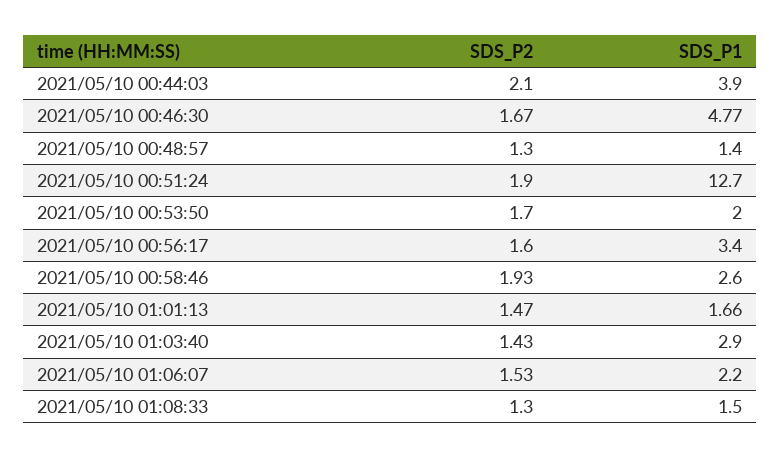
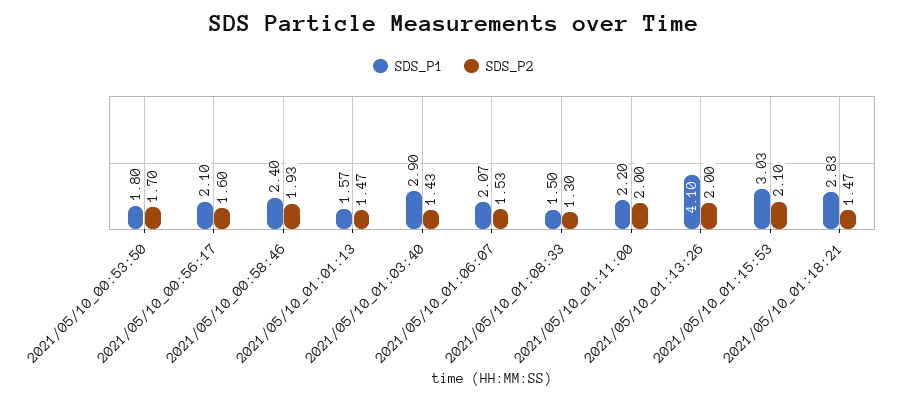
SDS_P2, 2021/05/10 00:44:03: 2.1 -> none
SDS_P1, 2021/05/10 00:44:03: 3.9 -> none
SDS_P2, 2021/05/10 00:46:30: 1.67 -> none
SDS_P1, 2021/05/10 00:46:30: 4.77 -> none
SDS_P2, 2021/05/10 00:48:57: 1.3 -> none
SDS_P1, 2021/05/10 00:48:57: 1.4 -> none
SDS_P2, 2021/05/10 00:51:24: 1.9 -> none
SDS_P1, 2021/05/10 00:51:24: 12.7 -> none
SDS_P1, 2021/05/10 00:53:50: 2 -> 1.8
SDS_P1, 2021/05/10 00:56:17: 3.4 -> 2.1
SDS_P1, 2021/05/10 00:58:46: 2.6 -> 2.4
SDS_P1, 2021/05/10 01:01:13: 1.66 -> 1.57
SDS_P1, 2021/05/10 01:06:07: 2.2 -> 2.07
SDS_P1, 2021/05/10_01:11:00: none -> 2.2
SDS_P2, 2021/05/10_01:11:00: none -> 2
SDS_P1, 2021/05/10_01:13:26: none -> 4.1
SDS_P2, 2021/05/10_01:13:26: none -> 2
SDS_P1, 2021/05/10_01:15:53: none -> 3.03
SDS_P2, 2021/05/10_01:15:53: none -> 2.1
SDS_P1, 2021/05/10_01:18:21: none -> 2.83
SDS_P2, 2021/05/10_01:18:21: none -> 1.47

